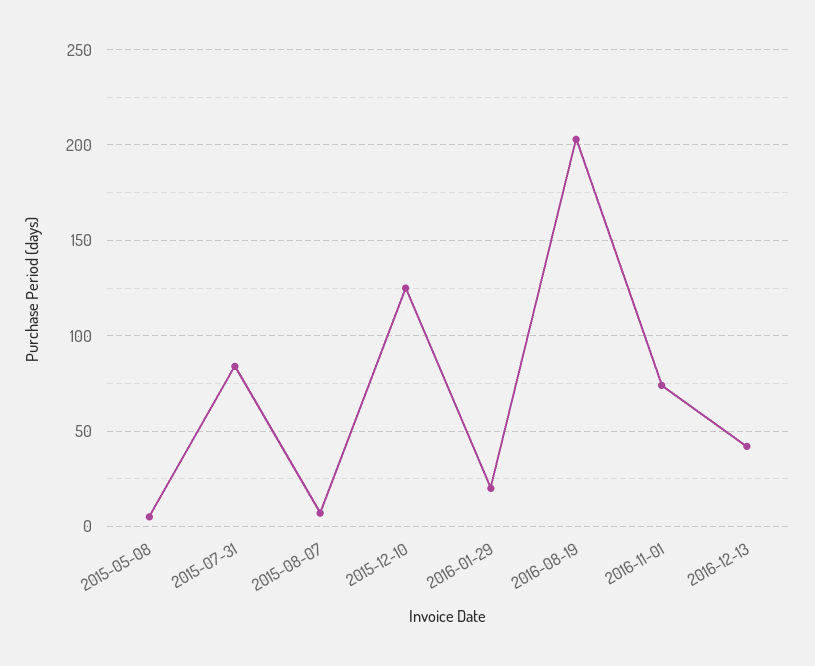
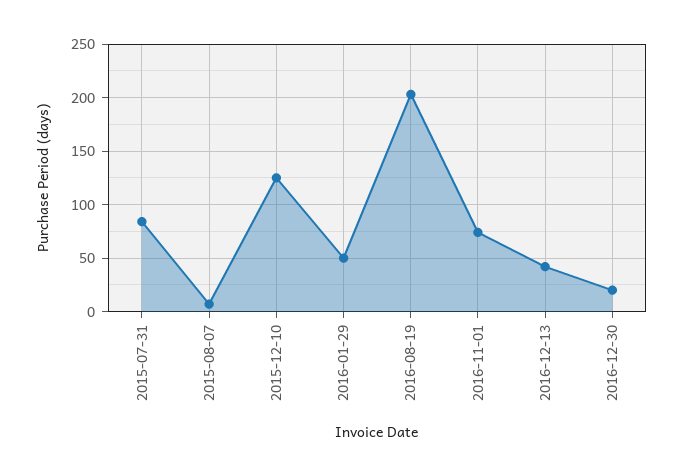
2015-05-08: 5 -> none
2016-01-29: 20 -> 50
2016-12-30: none -> 20

